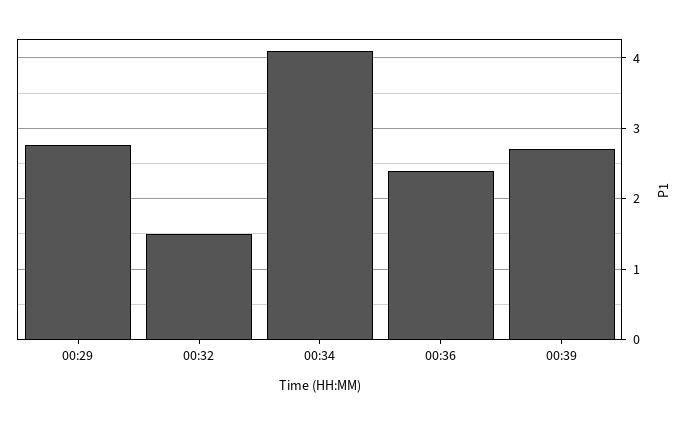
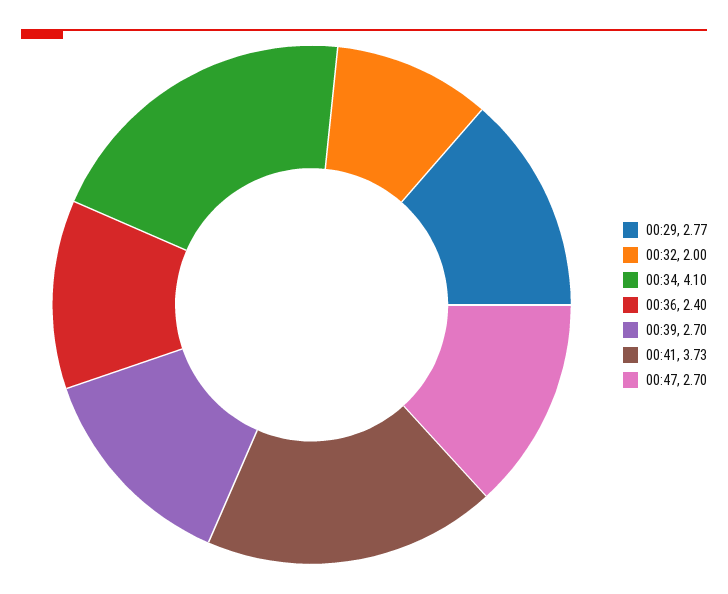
00:32: 1.5 -> 2
00:41: none -> 3.73
00:47: none -> 2.7

